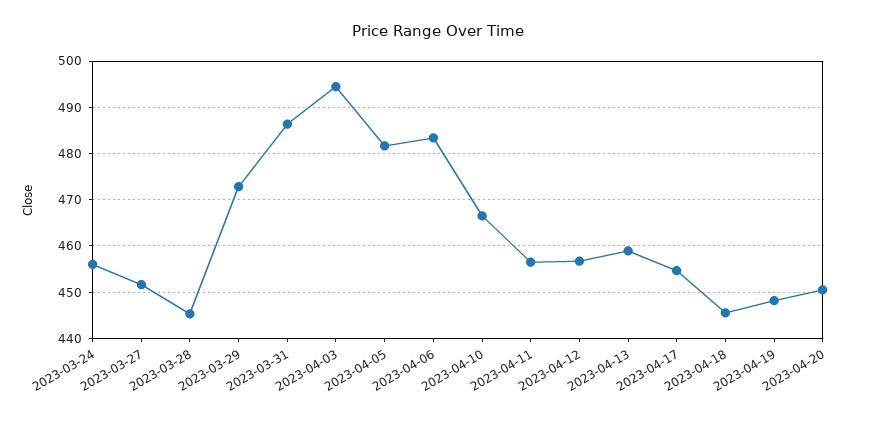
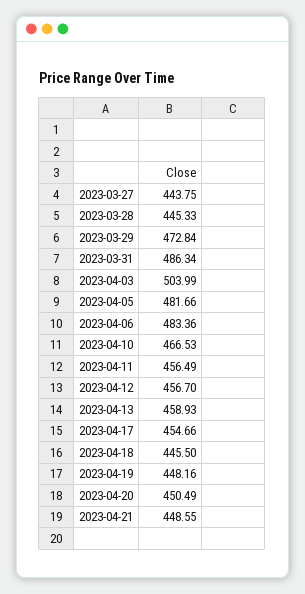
2023-03-24: 456 -> none
2023-03-27: 452 -> 443.75
2023-04-03: 494 -> 503.99
2023-04-21: none -> 448.55

